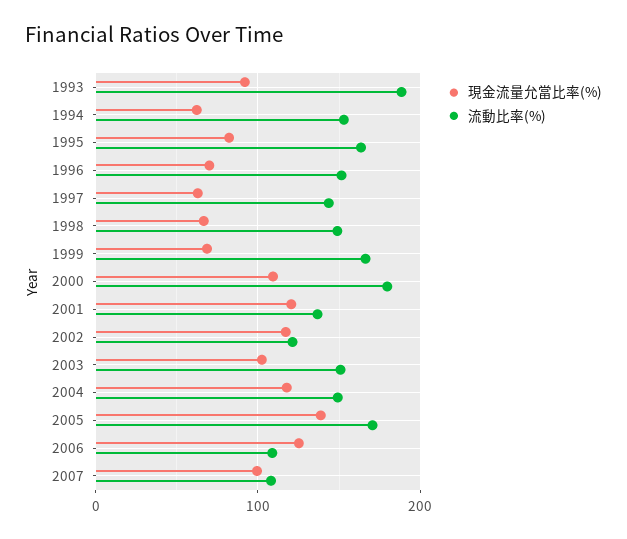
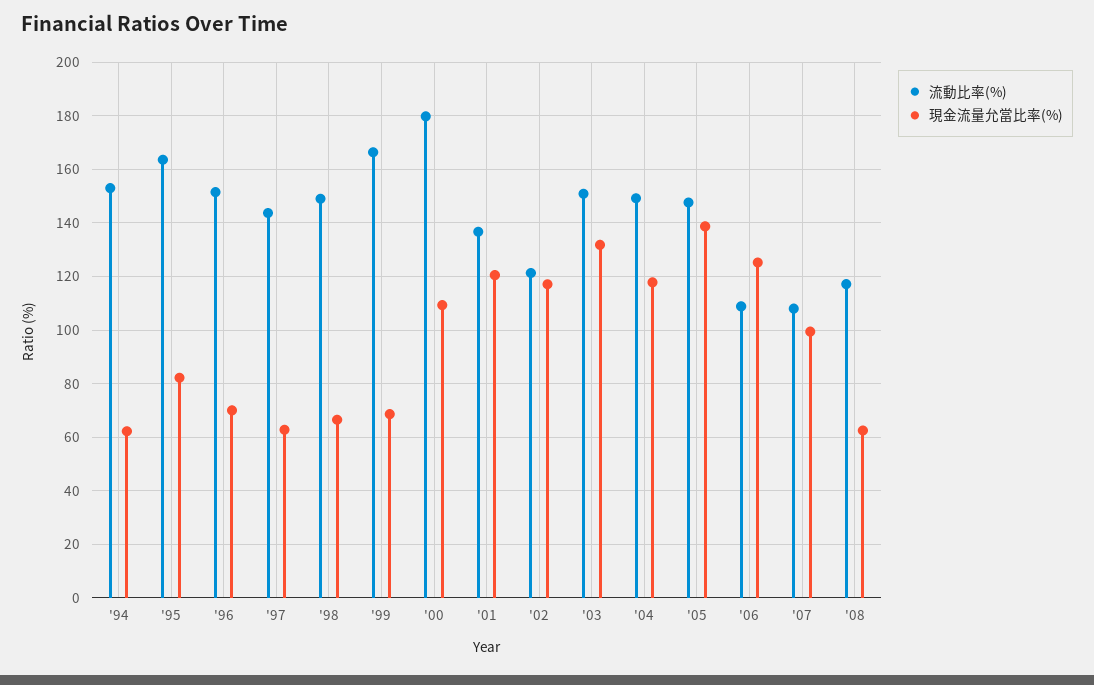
現金流量允當比率(%), 1993: 90 -> none
流動比率(%), 1993: 190 -> none
現金流量允當比率(%), 2003: 100 -> 132.5
流動比率(%), 2005: 170 -> 147.5
流動比率(%), '08: none -> 117.5
現金流量允當比率(%), '08: none -> 62.5

